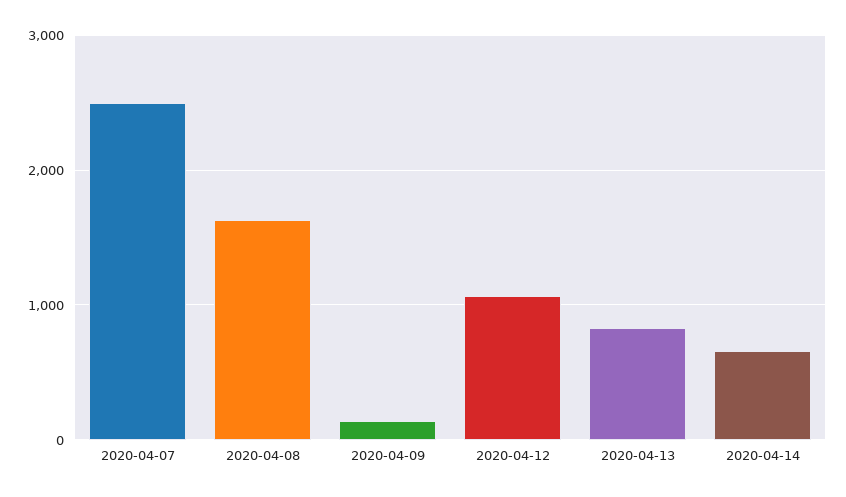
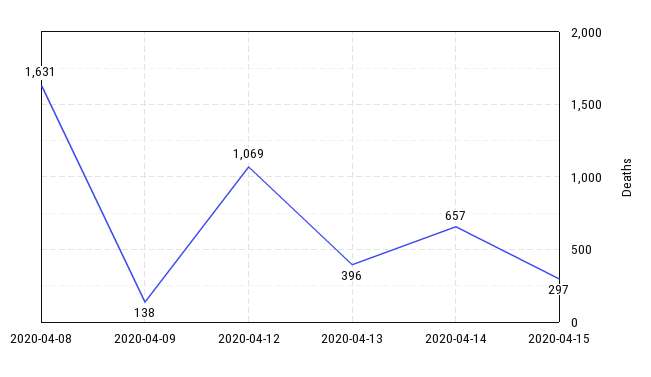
2020-04-07: 2500 -> none
2020-04-13: 800 -> 396
2020-04-15: none -> 297

